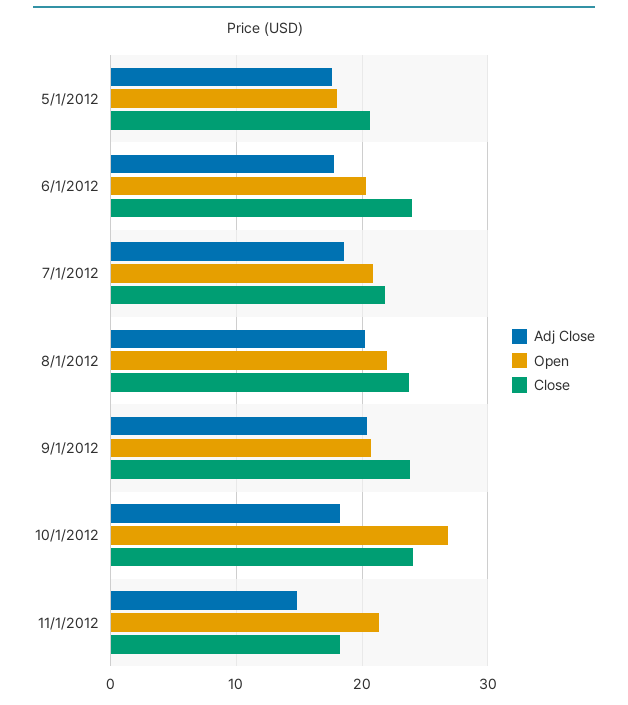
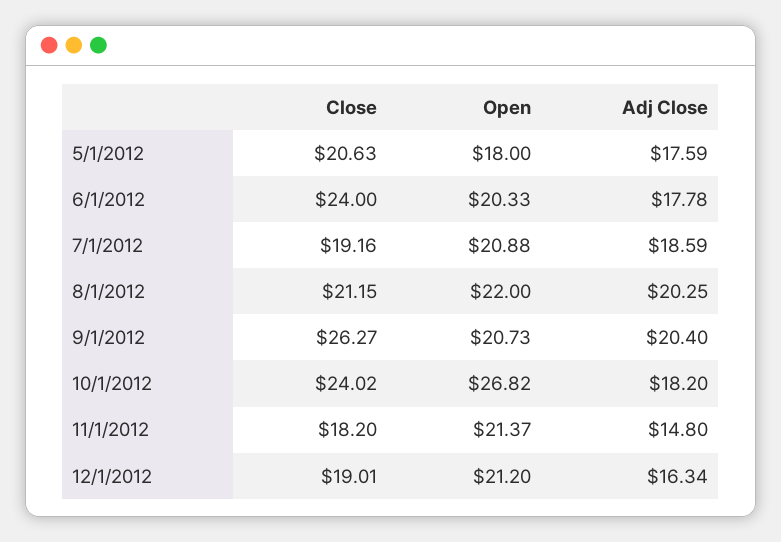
Close, 7/1/2012: 22 -> 19.16
Close, 8/1/2012: 24 -> 21.15
Close, 9/1/2012: 24 -> 26.27
Close, 12/1/2012: none -> 19.01
Open, 12/1/2012: none -> 21.2
Adj Close, 12/1/2012: none -> 16.34

